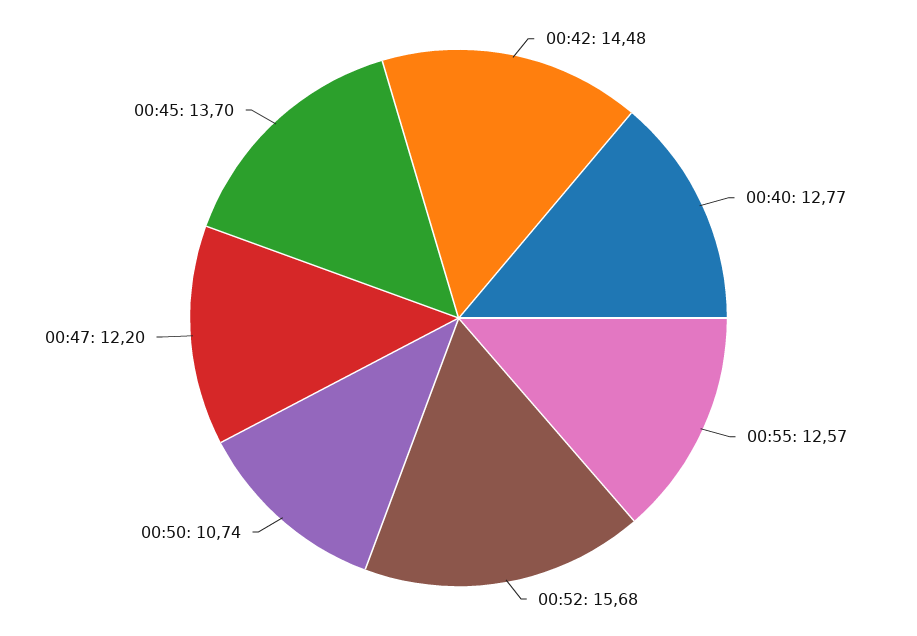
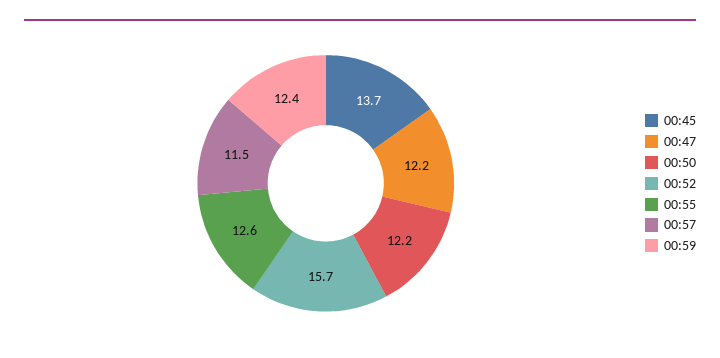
00:42: 14.48 -> none
00:40: 12.77 -> none
00:50: 10.74 -> 12.2
00:57: none -> 11.5
00:59: none -> 12.4

